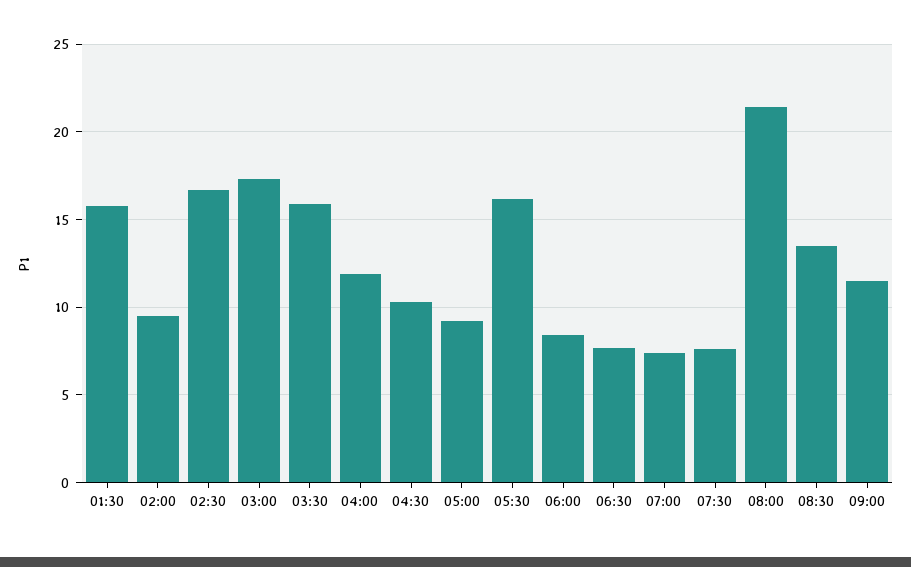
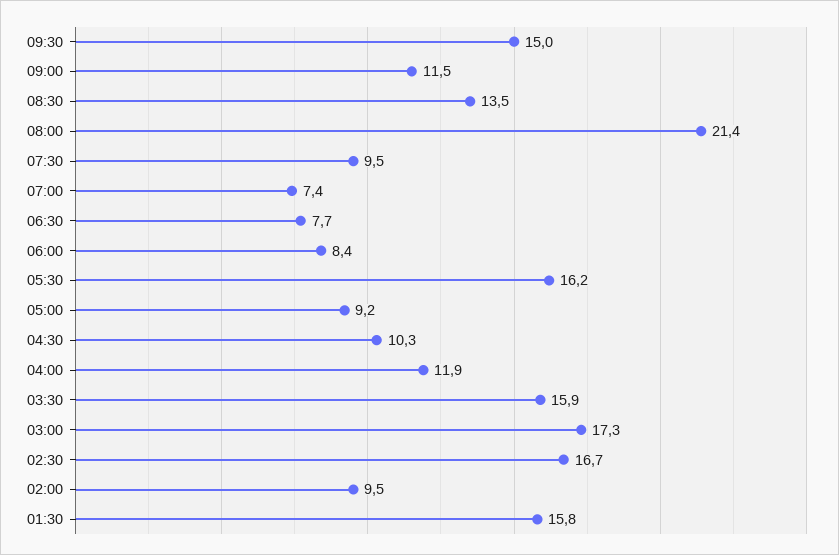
07:30: 7.5 -> 9.5
09:30: none -> 15

